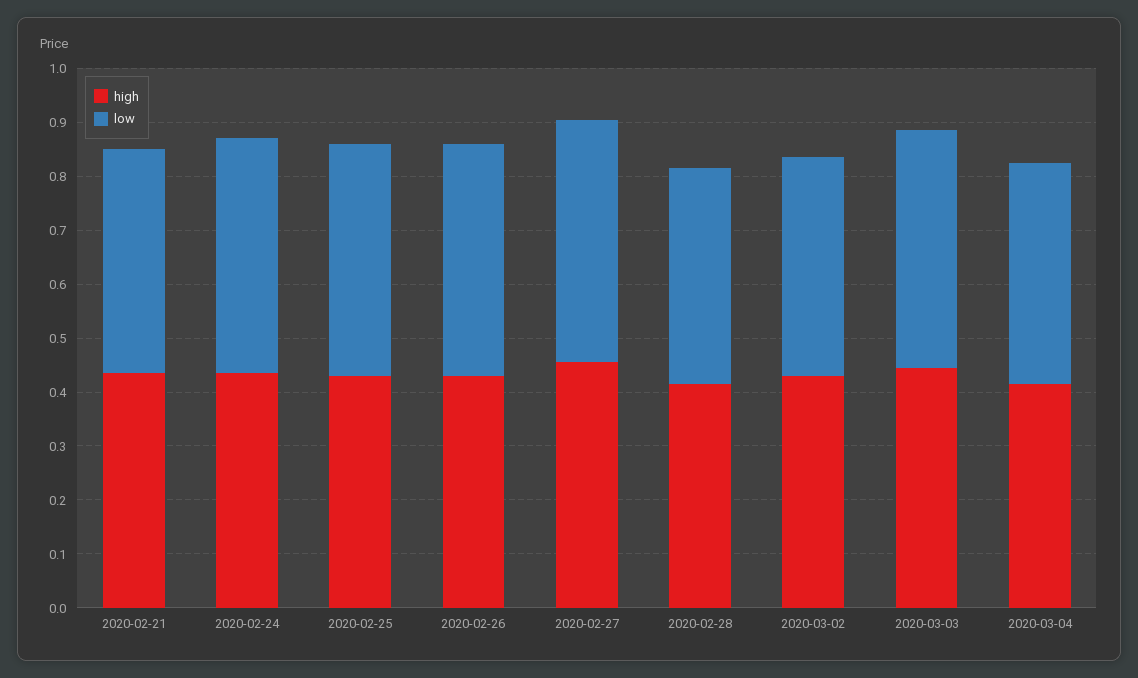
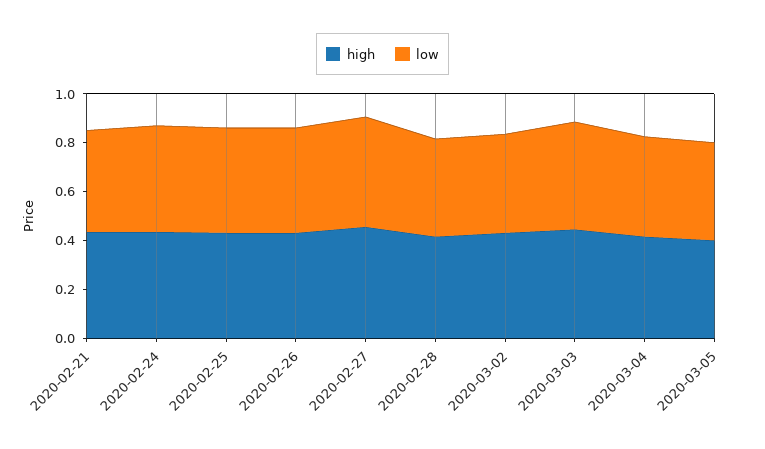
high, 2020-03-05: none -> 0.4
low, 2020-03-05: none -> 0.4

